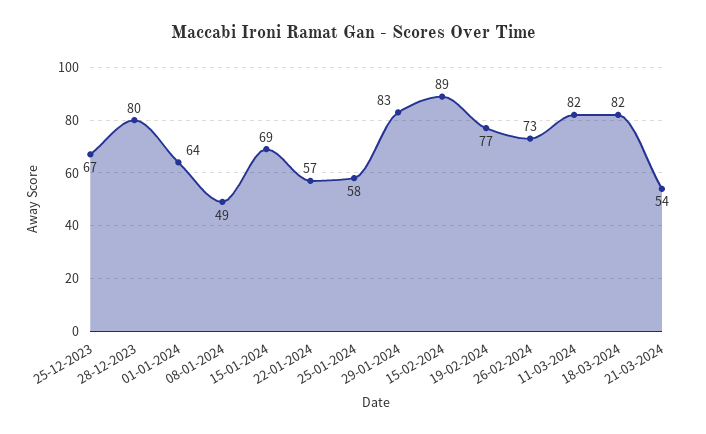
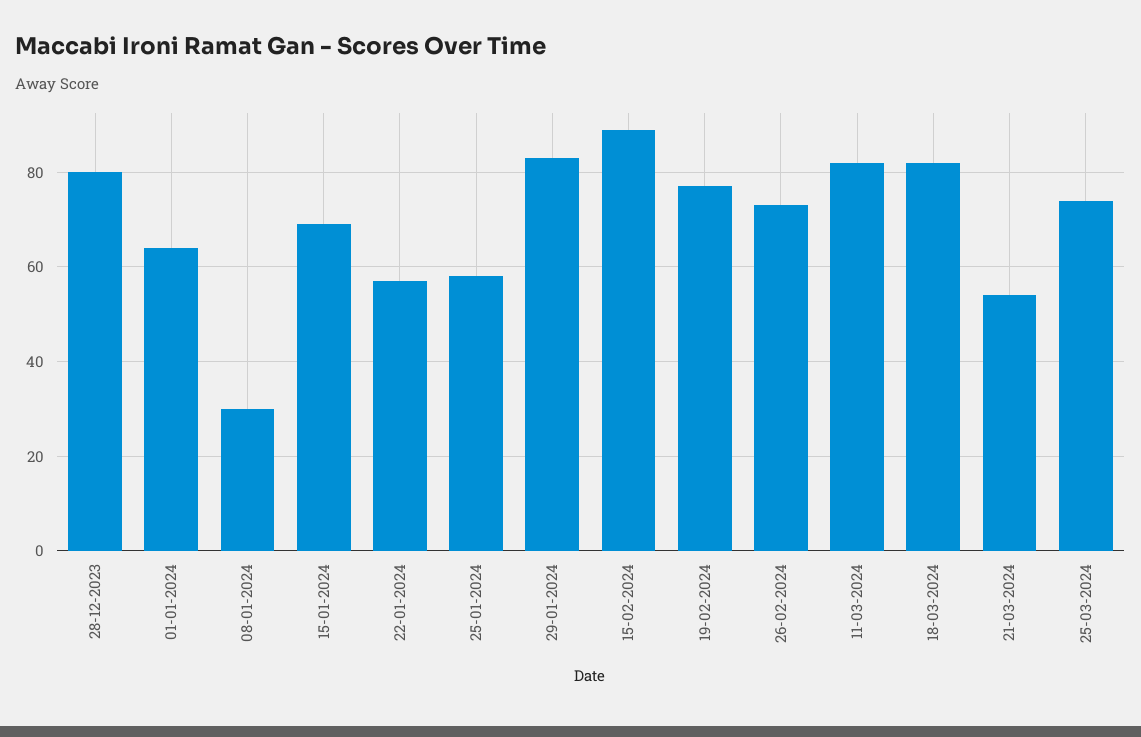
25-12-2023: 67 -> none
08-01-2024: 49 -> 30
25-03-2024: none -> 75

